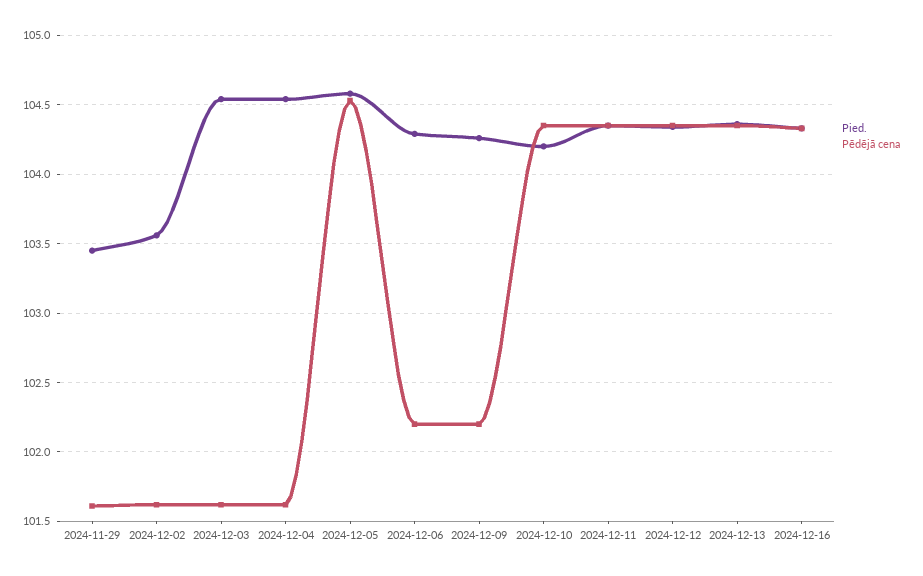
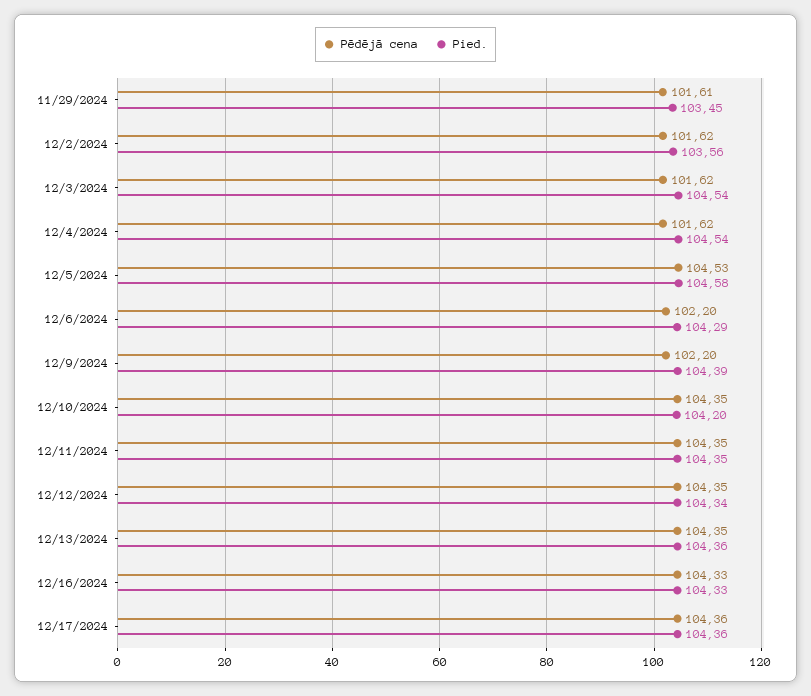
Pied., 2024-12-09: 104.25 -> 104.39
Pēdējā cena, 12/17/2024: none -> 104.36
Pied., 12/17/2024: none -> 104.36

